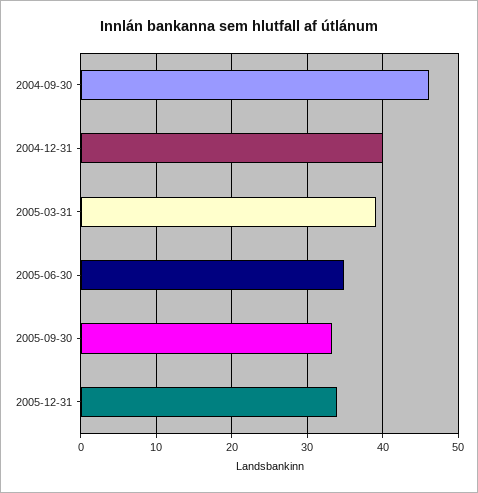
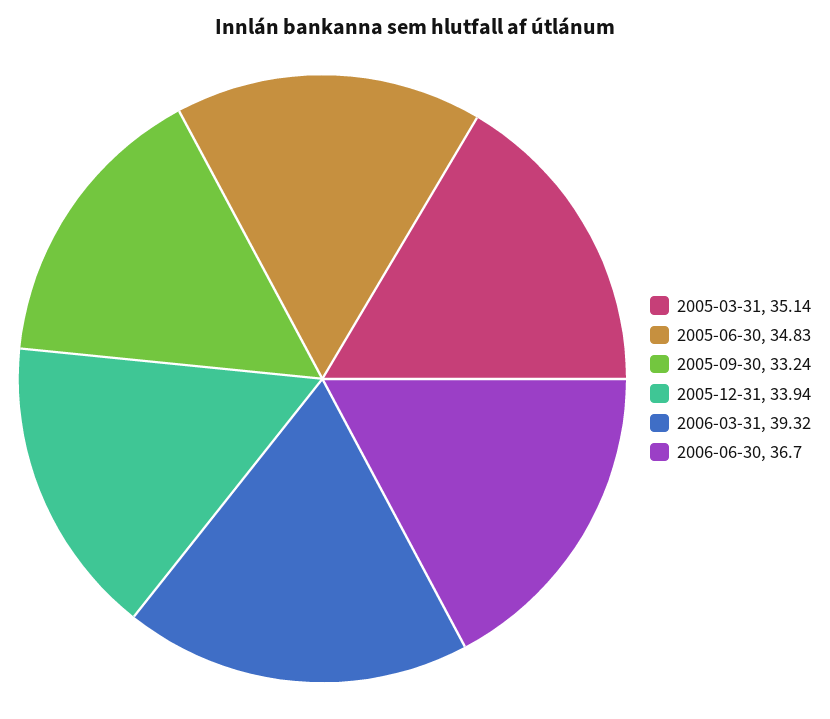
2004-09-30: 46 -> none
2004-12-31: 40 -> none
2005-03-31: 39 -> 35.14
2006-03-31: none -> 39.32
2006-06-30: none -> 36.7

